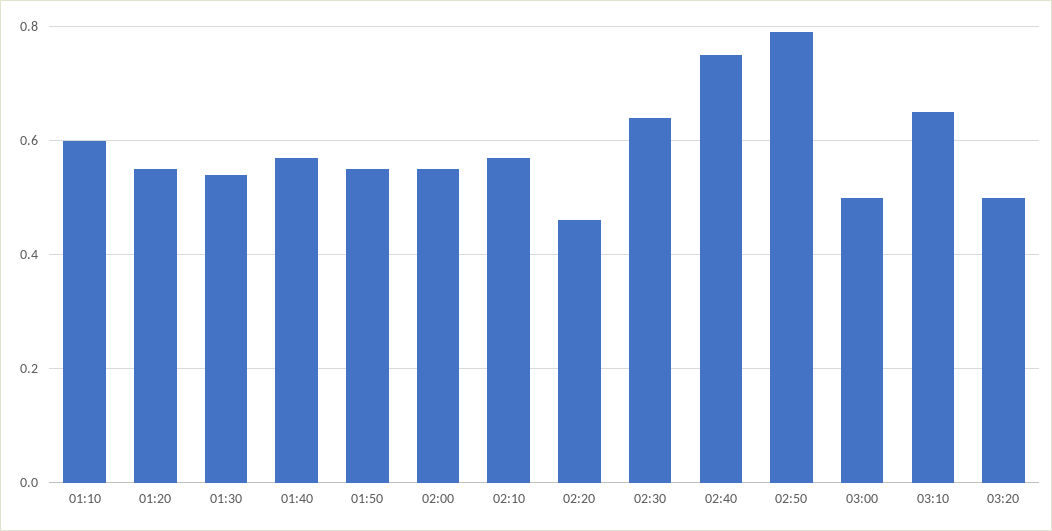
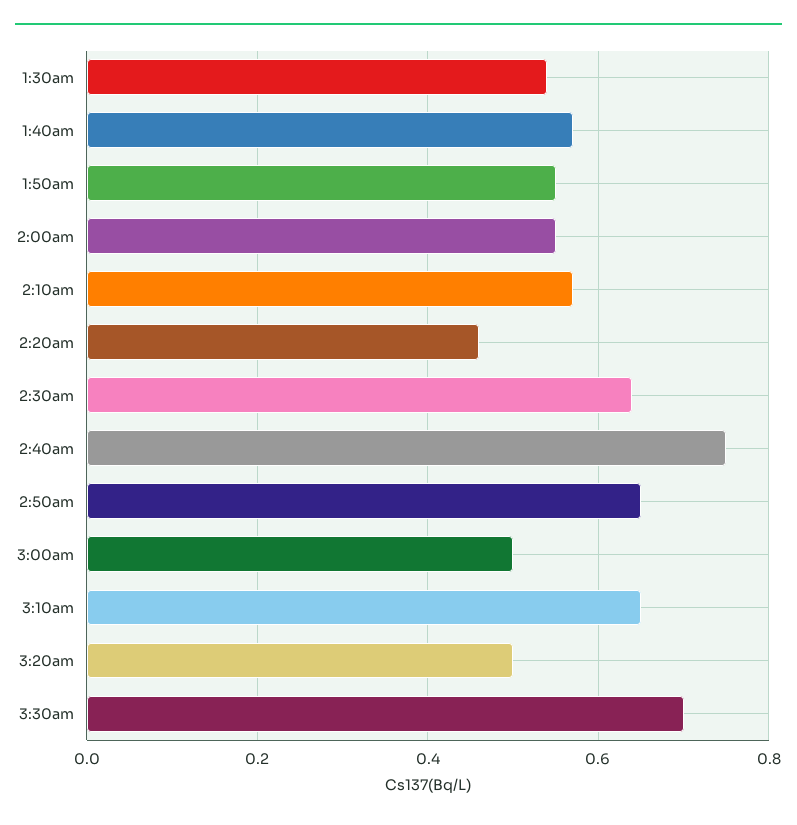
01:10: 0.6 -> none
01:20: 0.55 -> none
02:50: 0.8 -> 0.65
3:30am: none -> 0.7

